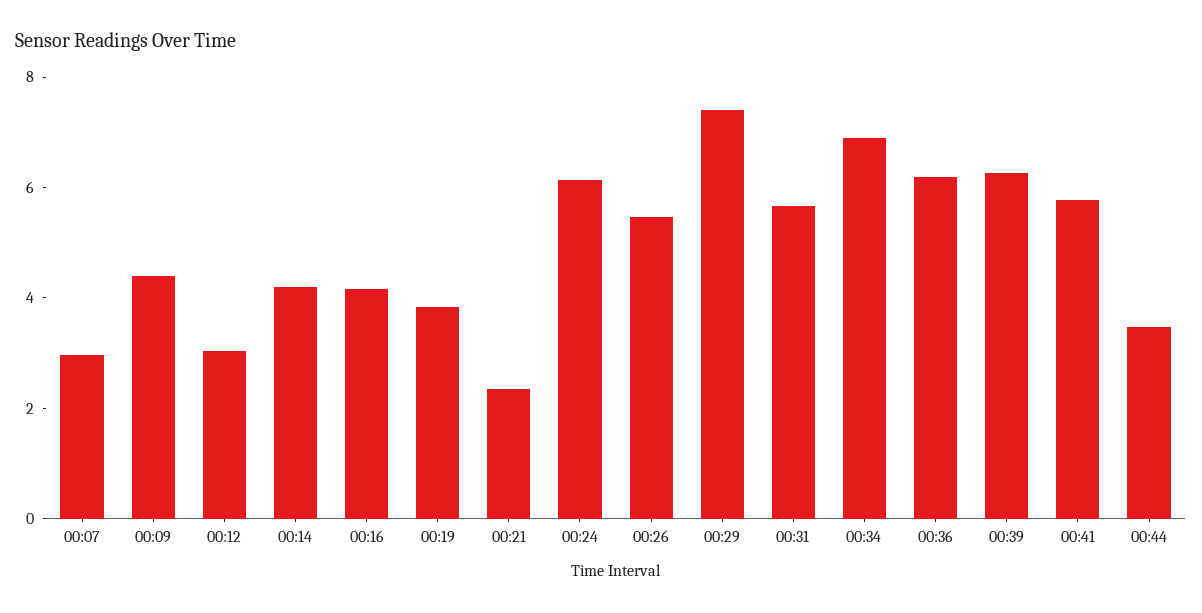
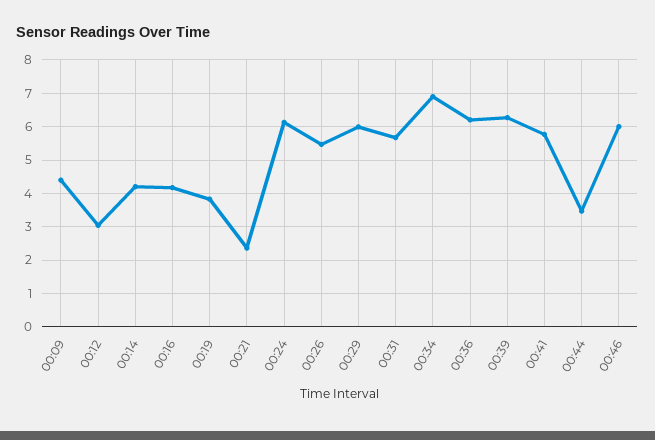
00:07: 3 -> none
00:29: 7.5 -> 6
00:46: none -> 6

